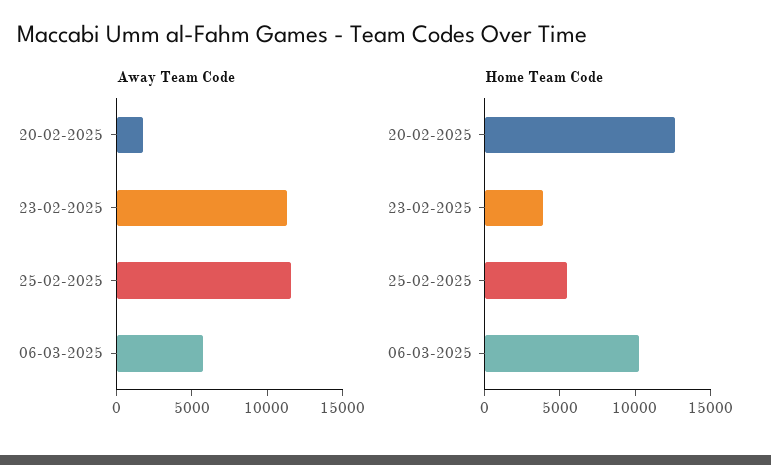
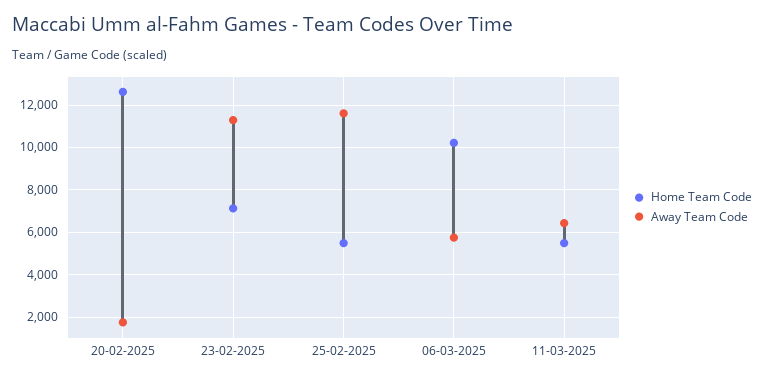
Home Team Code, 23-02-2025: 4000 -> 7000
Home Team Code, 11-03-2025: none -> 5500
Away Team Code, 11-03-2025: none -> 6500

